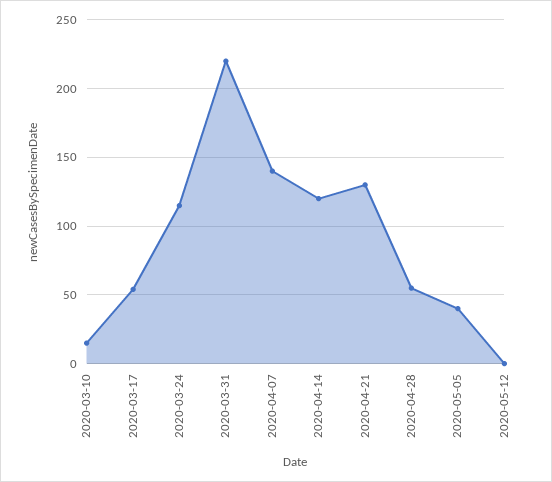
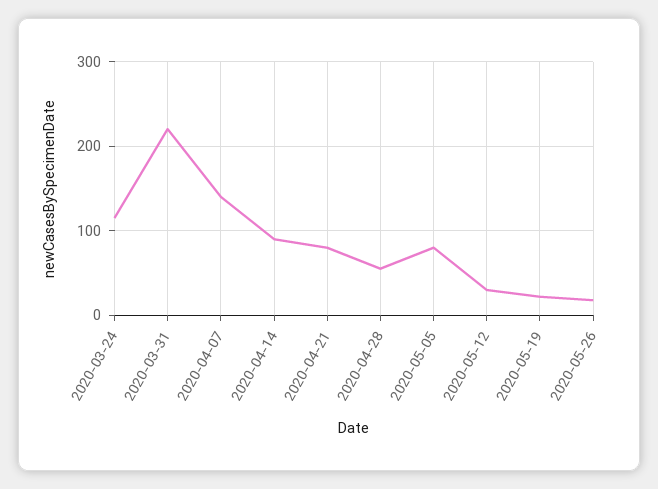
2020-03-10: 15 -> none
2020-03-17: 55 -> none
2020-04-14: 120 -> 90
2020-04-21: 130 -> 80
2020-05-05: 40 -> 80
2020-05-12: 0 -> 30
2020-05-19: none -> 20
2020-05-26: none -> 20

